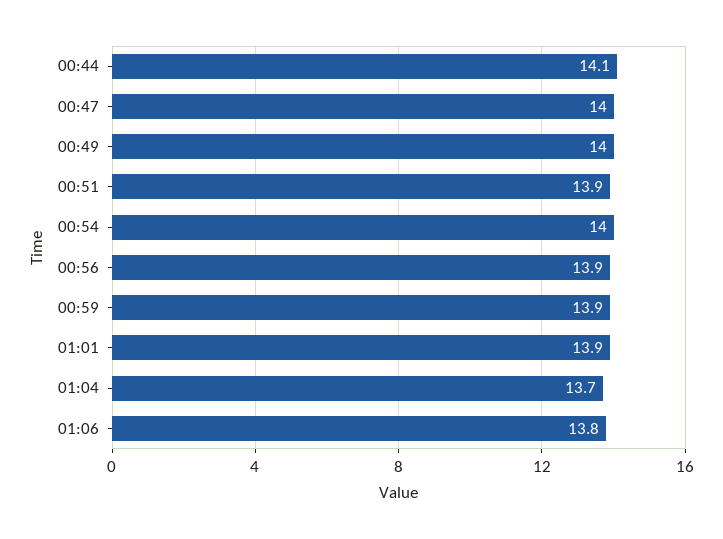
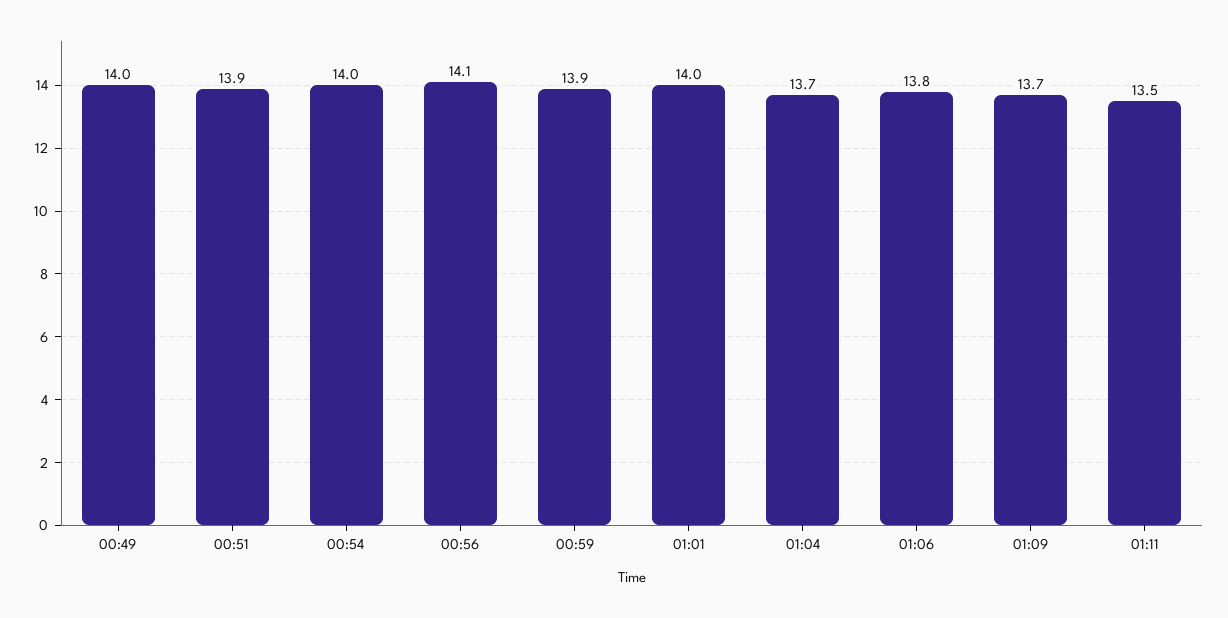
00:44: 14.1 -> none
00:47: 14 -> none
00:56: 13.9 -> 14.1
01:01: 13.9 -> 14
01:09: none -> 13.7
01:11: none -> 13.5

